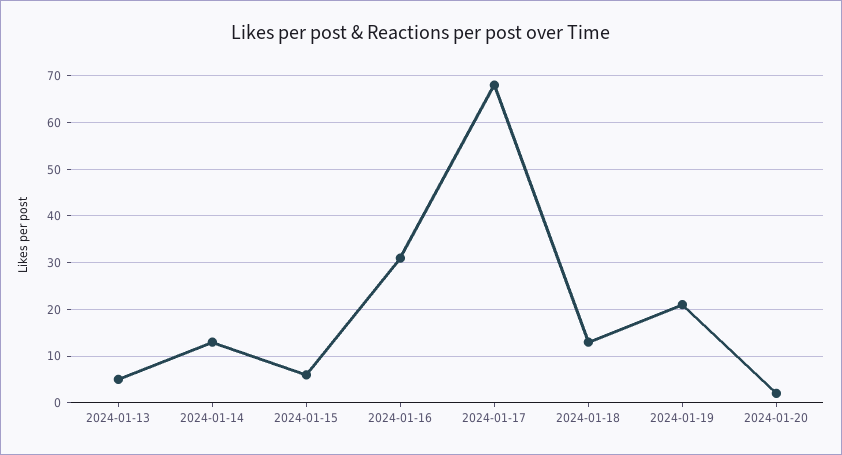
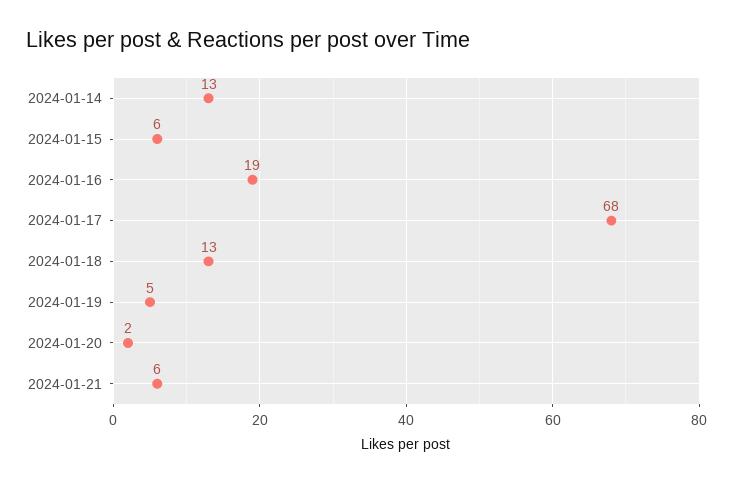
2024-01-13: 5 -> none
2024-01-16: 30 -> 19
2024-01-19: 20 -> 5
2024-01-21: none -> 6

